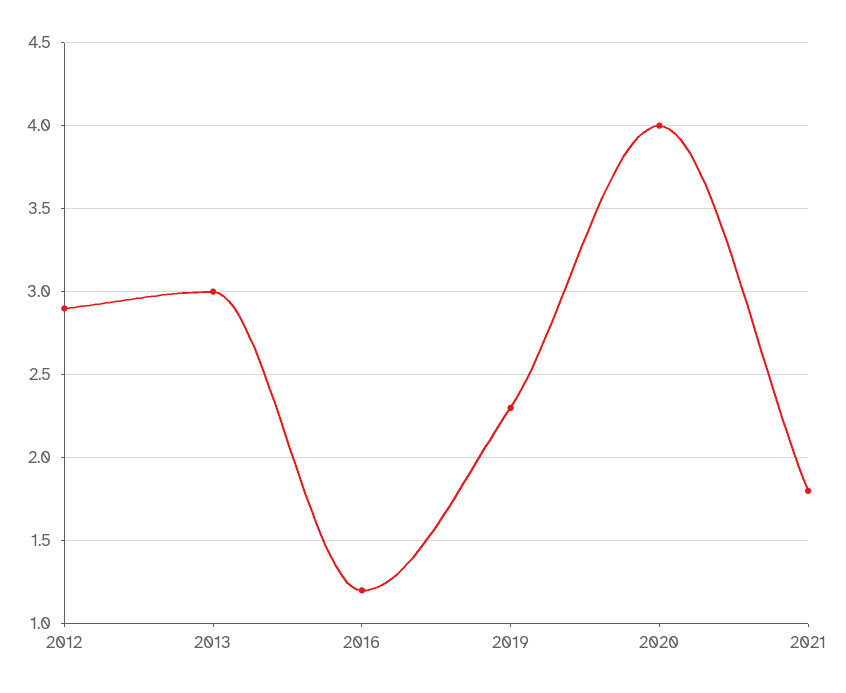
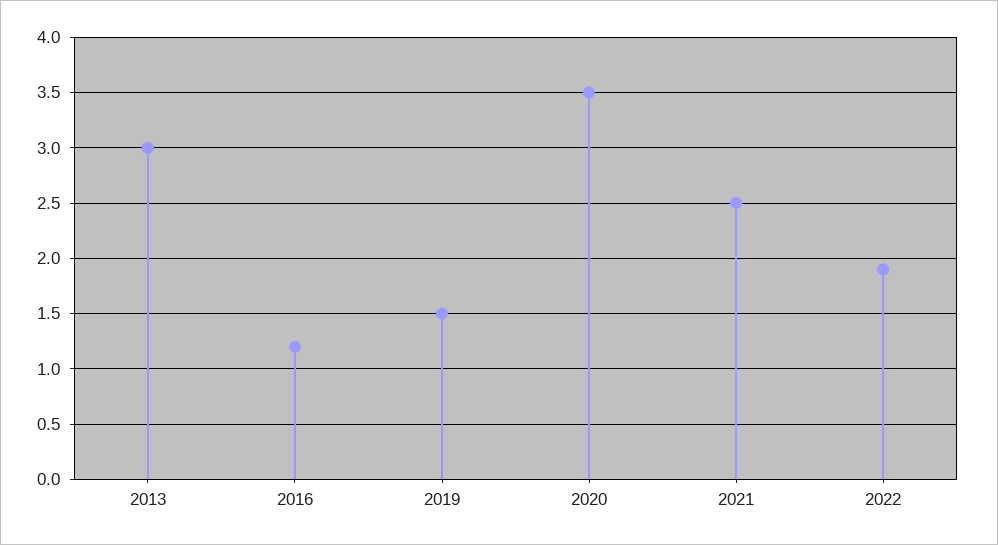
2012: 2.9 -> none
2019: 2.3 -> 1.5
2020: 4 -> 3.5
2021: 1.8 -> 2.5
2022: none -> 1.9

